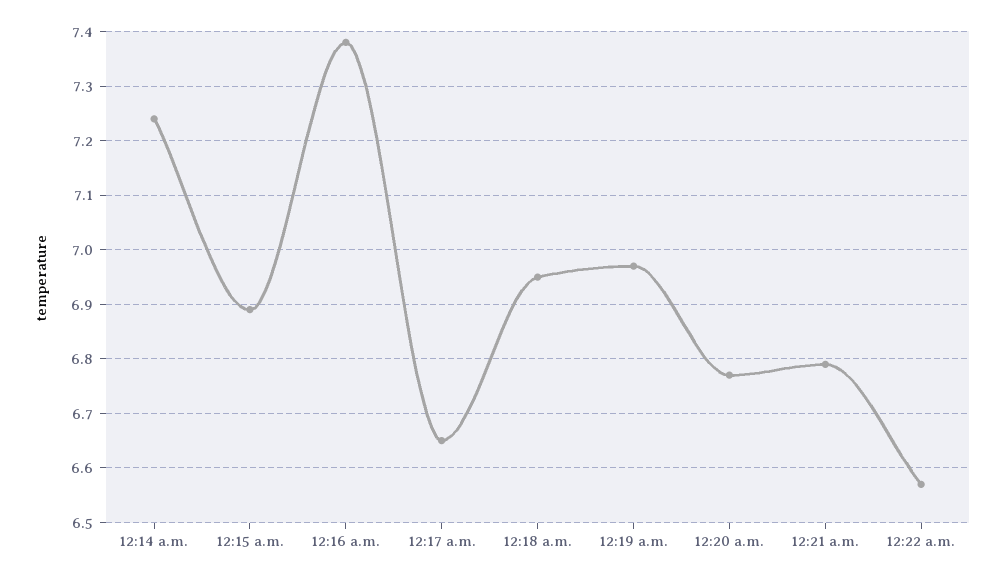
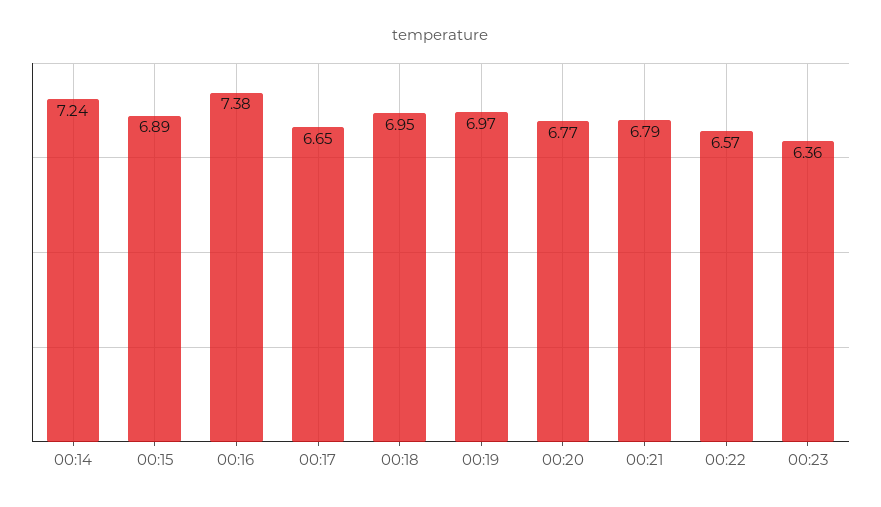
00:23: none -> 6.36

